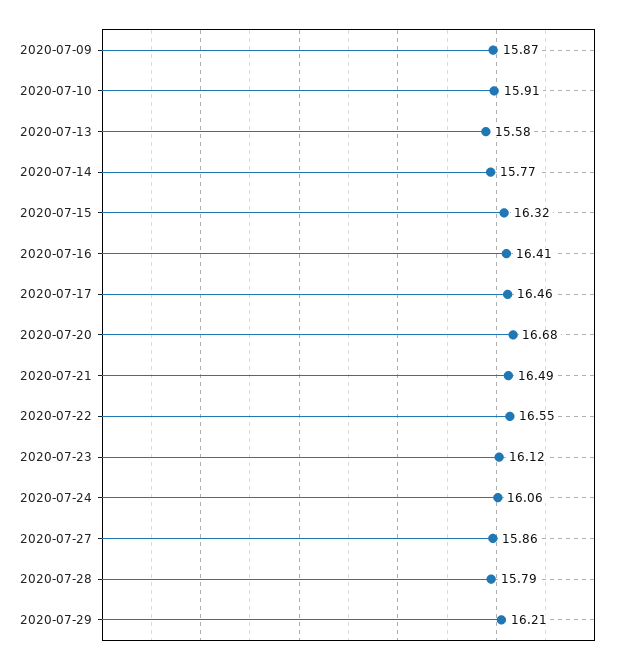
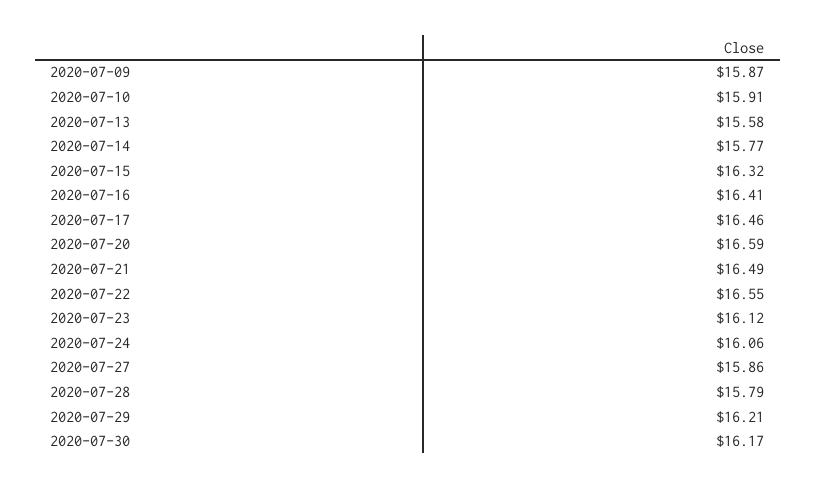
2020-07-20: 16.68 -> 16.59
2020-07-30: none -> 16.17

